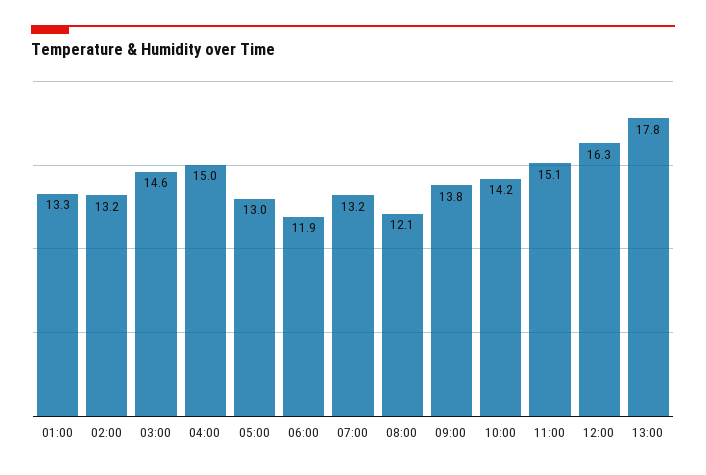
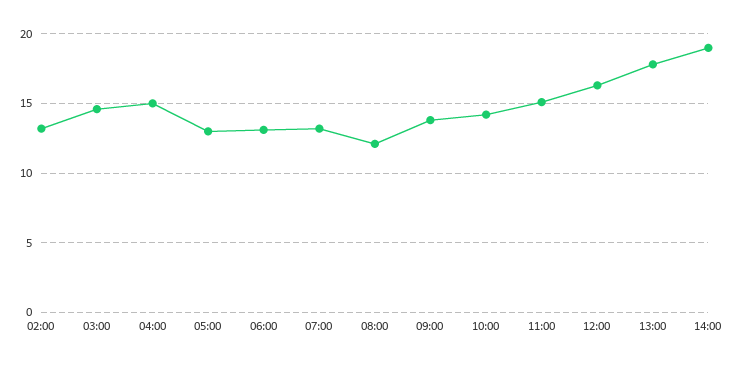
01:00: 13.3 -> none
06:00: 11.9 -> 13
14:00: none -> 19

